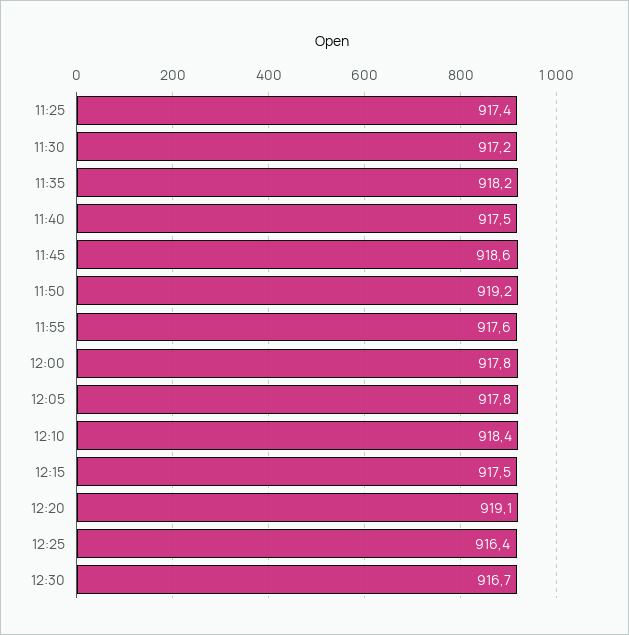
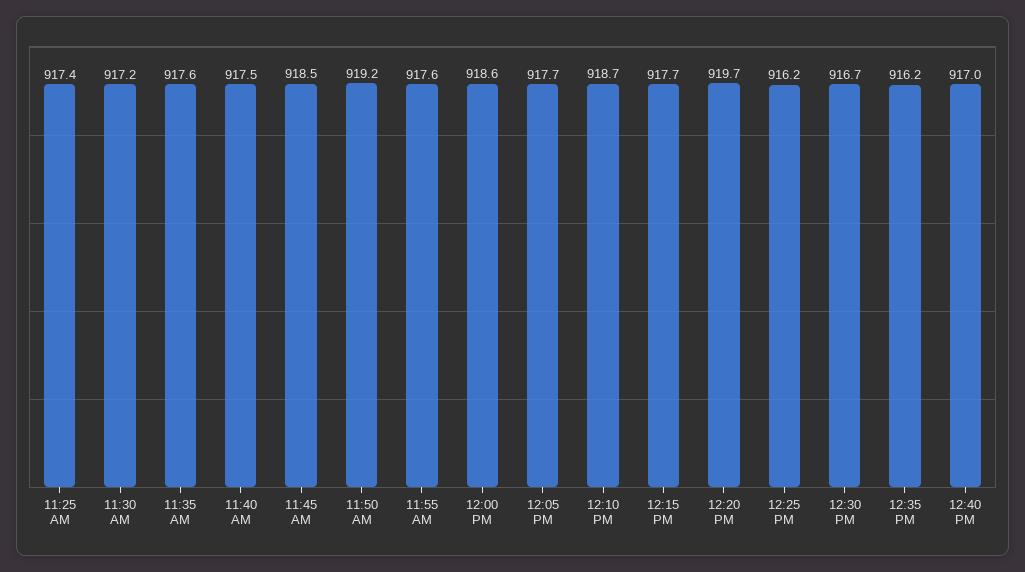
11:35: 918.2 -> 917.6
11:45: 918.6 -> 918.5
12:00: 917.8 -> 918.6
12:05: 917.8 -> 917.7
12:10: 918.4 -> 918.7
12:15: 917.5 -> 917.7
12:20: 919.1 -> 919.7
12:25: 916.4 -> 916.2
12:35 PM: none -> 916.2
12:40 PM: none -> 917

